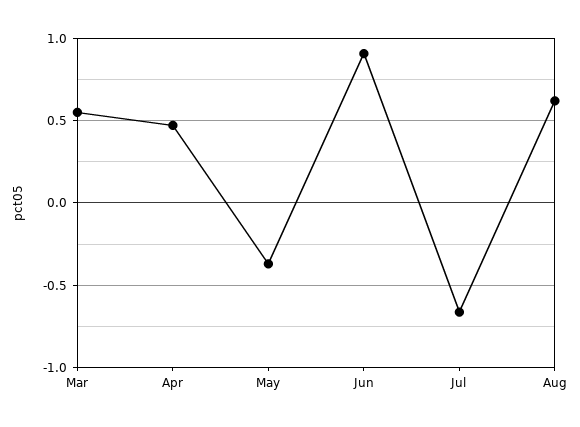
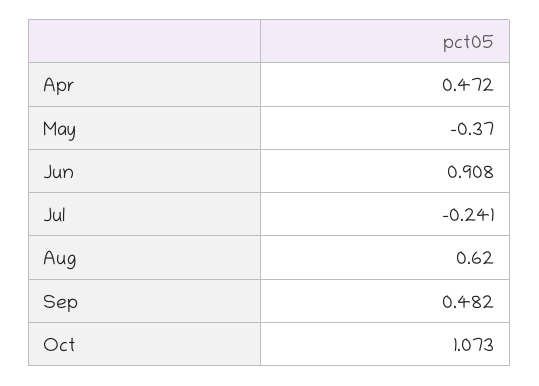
Mar: 0.55 -> none
Jul: -0.65 -> -0.241
Sep: none -> 0.482
Oct: none -> 1.073

